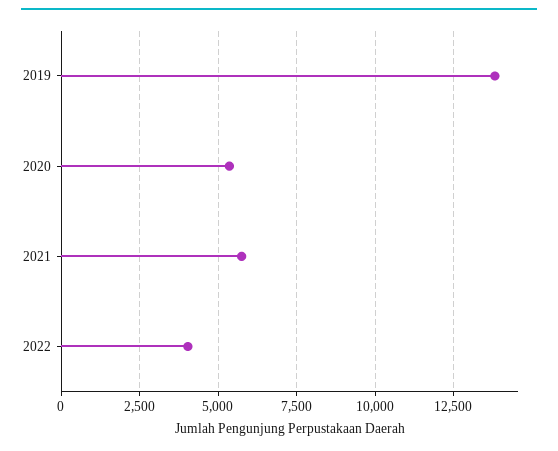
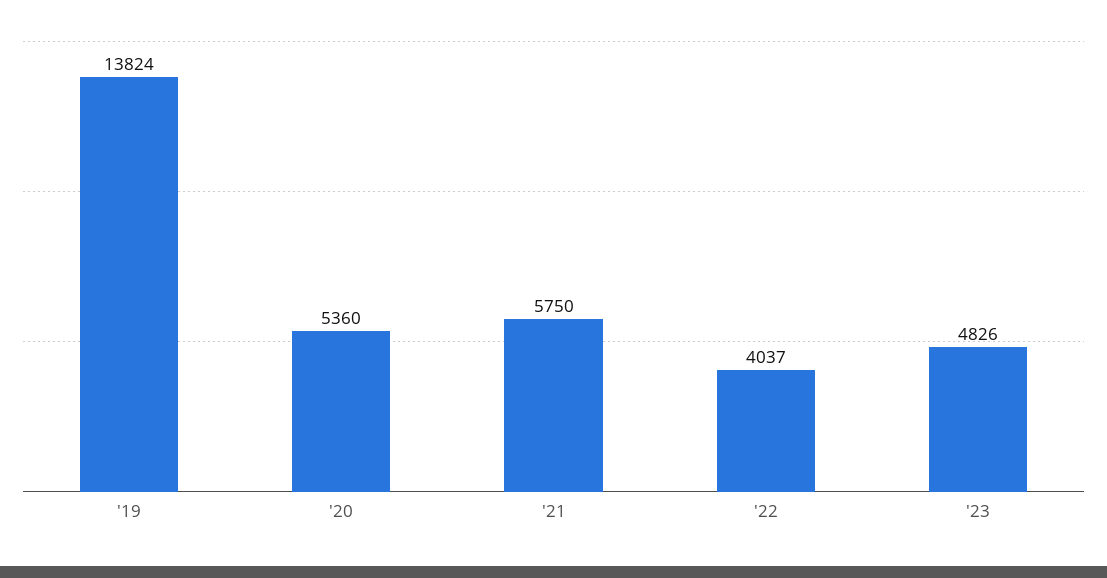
'23: none -> 4826

